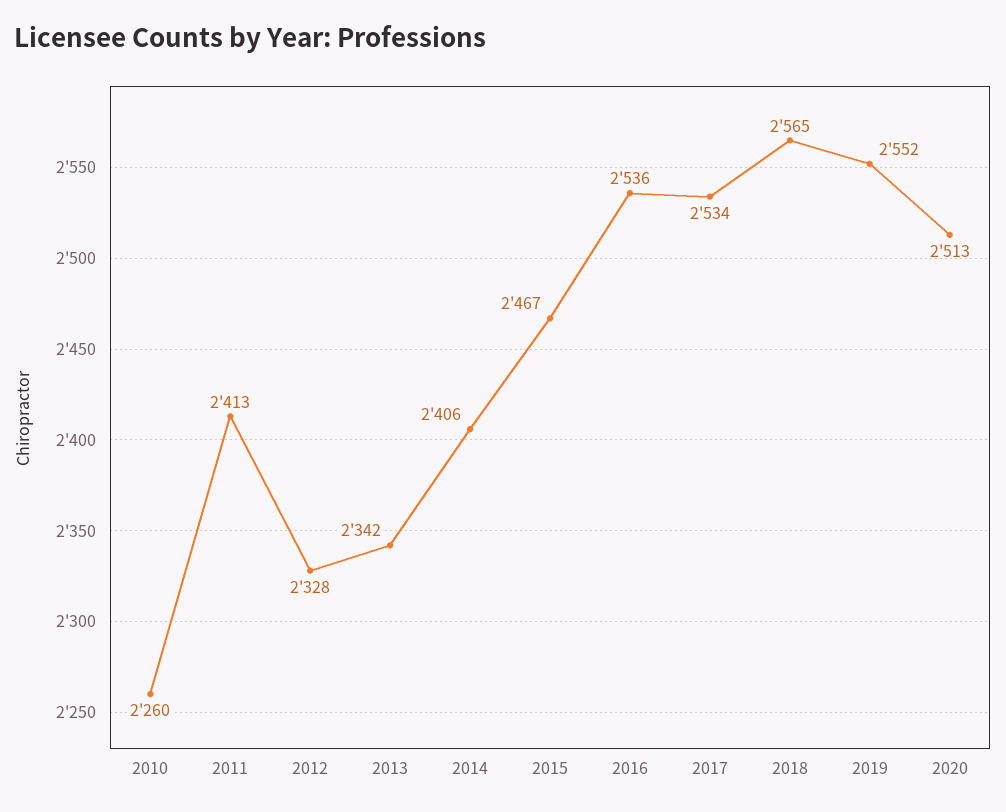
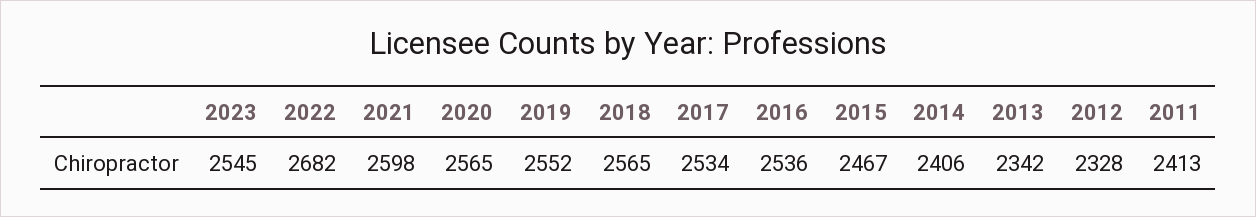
2010: 2260 -> none
2020: 2513 -> 2565
2023: none -> 2545
2022: none -> 2682
2021: none -> 2598

